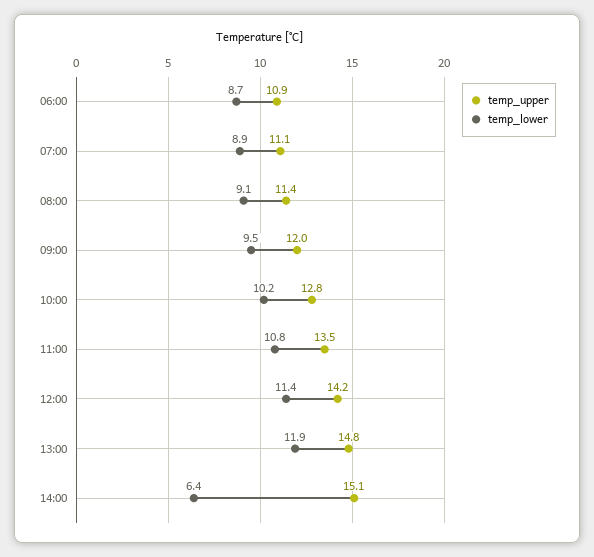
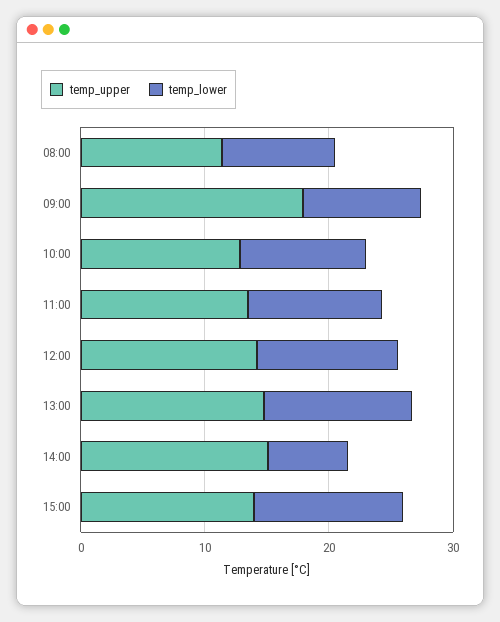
temp_upper, 06:00: 10.9 -> none
temp_lower, 06:00: 8.7 -> none
temp_upper, 07:00: 11.1 -> none
temp_lower, 07:00: 8.9 -> none
temp_upper, 09:00: 12 -> 18
temp_upper, 15:00: none -> 14
temp_lower, 15:00: none -> 12

